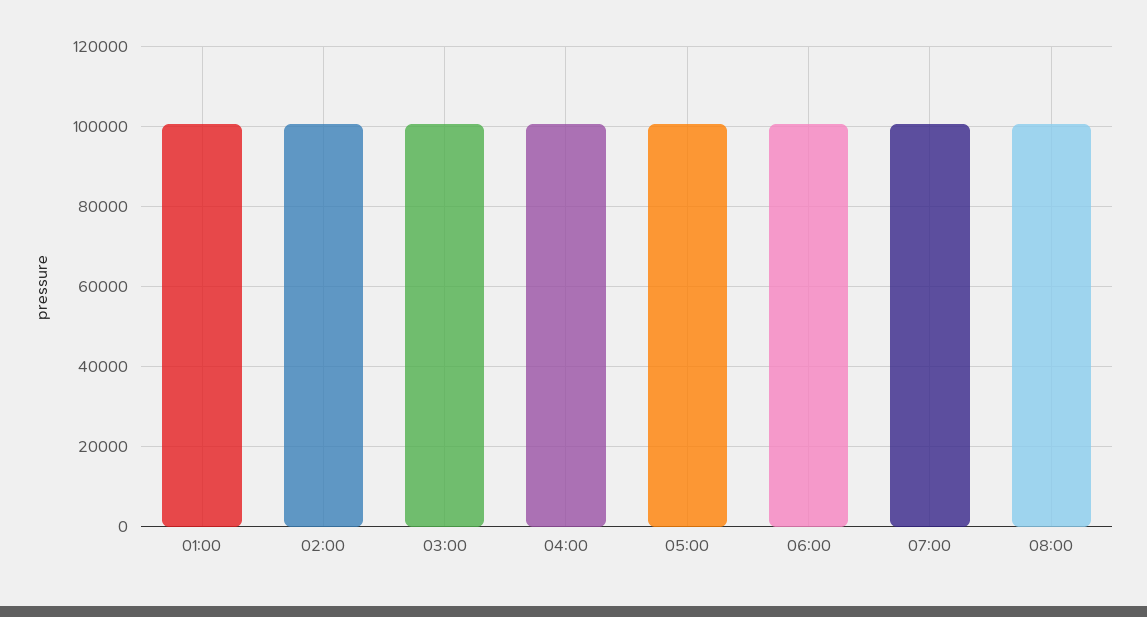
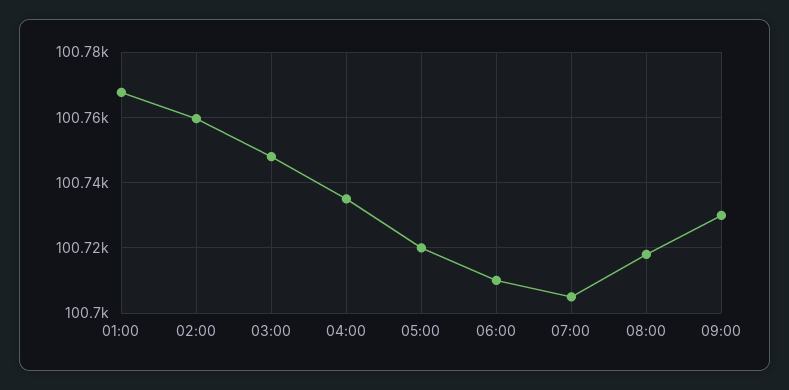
09:00: none -> 100730

